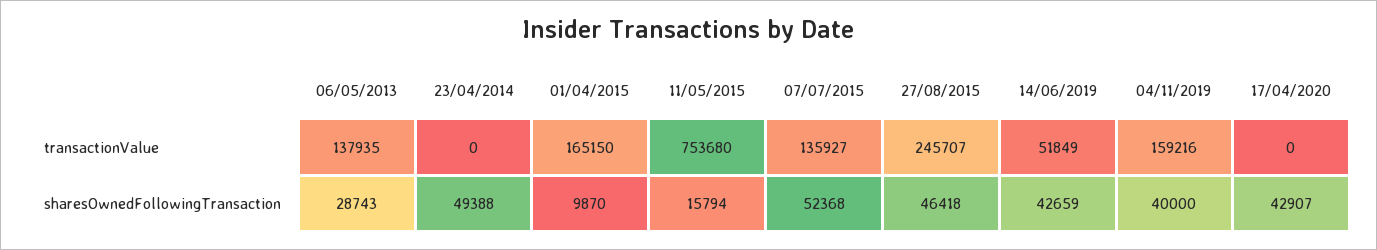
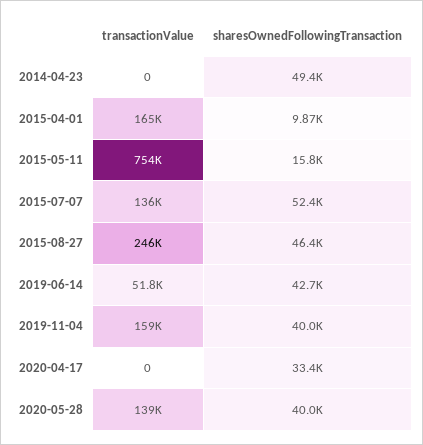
06/05/2013, transactionValue: 137935 -> none
06/05/2013, sharesOwnedFollowingTransaction: 28743 -> none
17/04/2020, sharesOwnedFollowingTransaction: 42907 -> 33400
2020-05-28, transactionValue: none -> 139000
2020-05-28, sharesOwnedFollowingTransaction: none -> 40000

